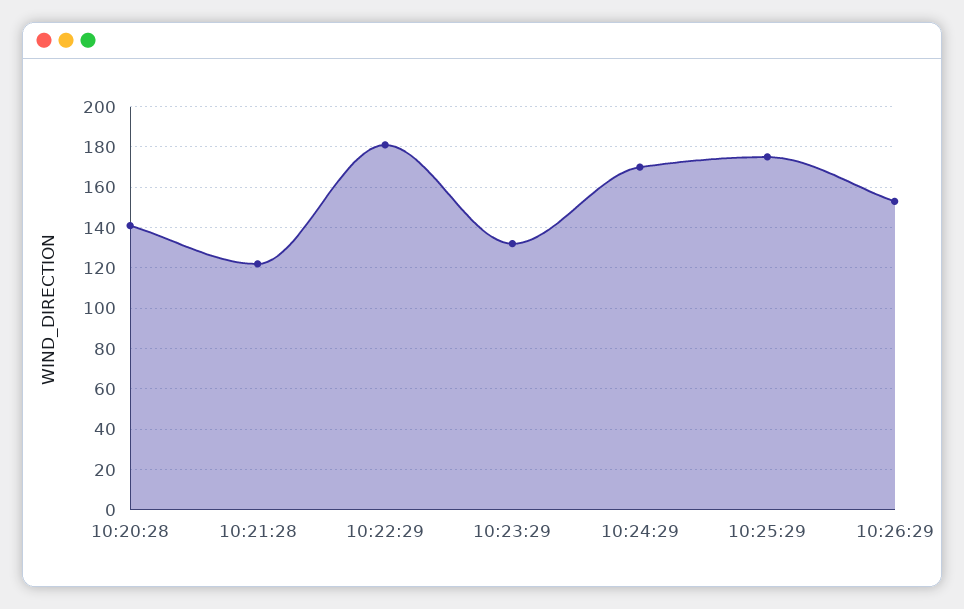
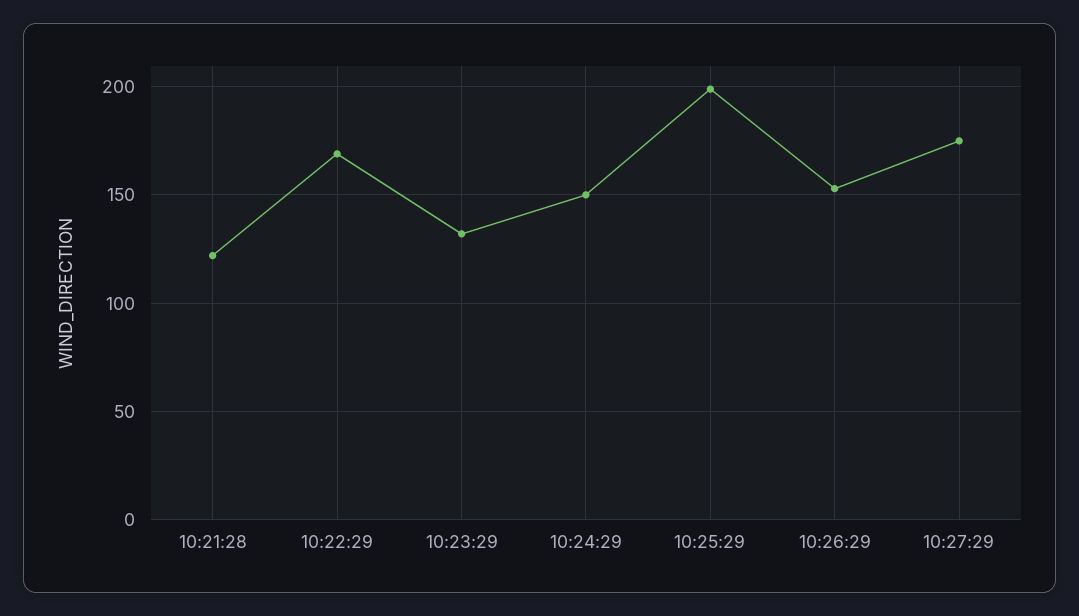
10:20:28: 140 -> none
10:22:29: 180 -> 170
10:24:29: 170 -> 150
10:25:29: 175 -> 200
10:27:29: none -> 175

